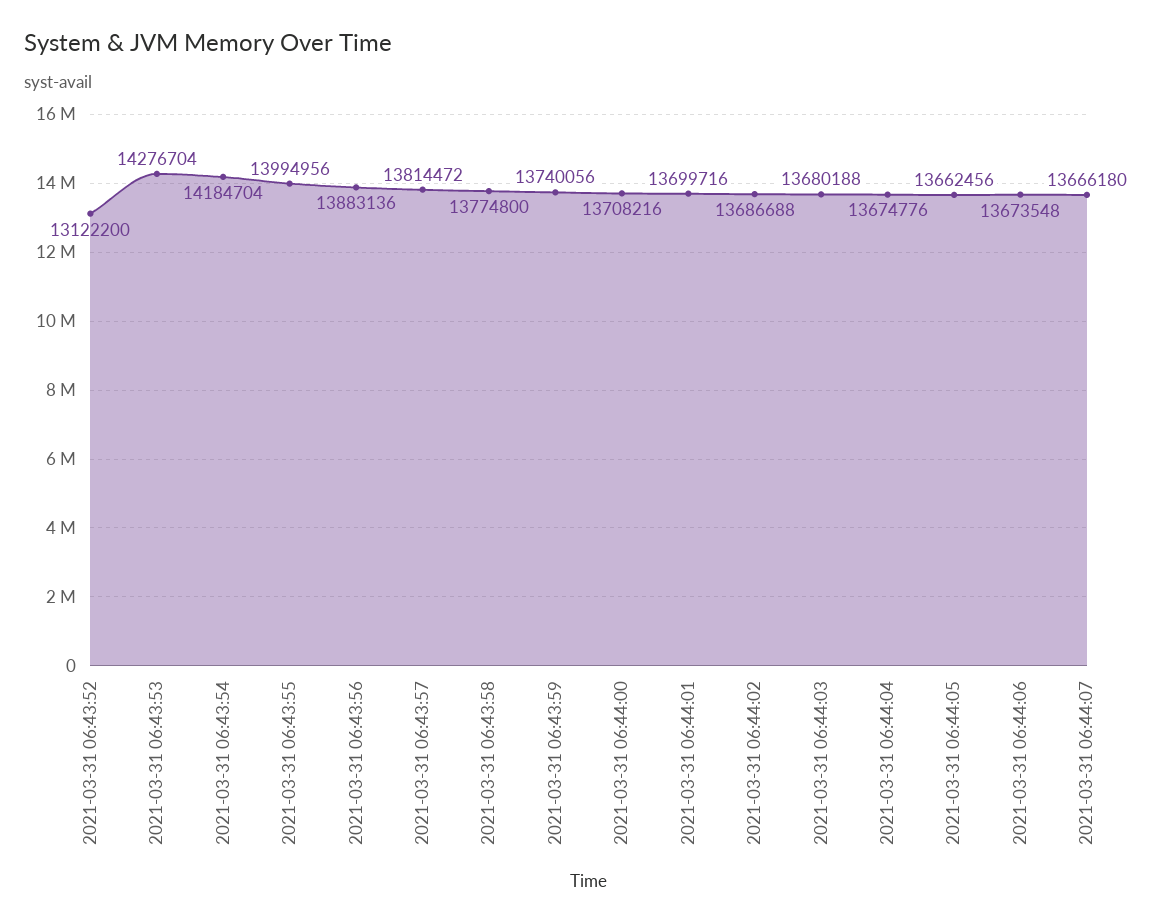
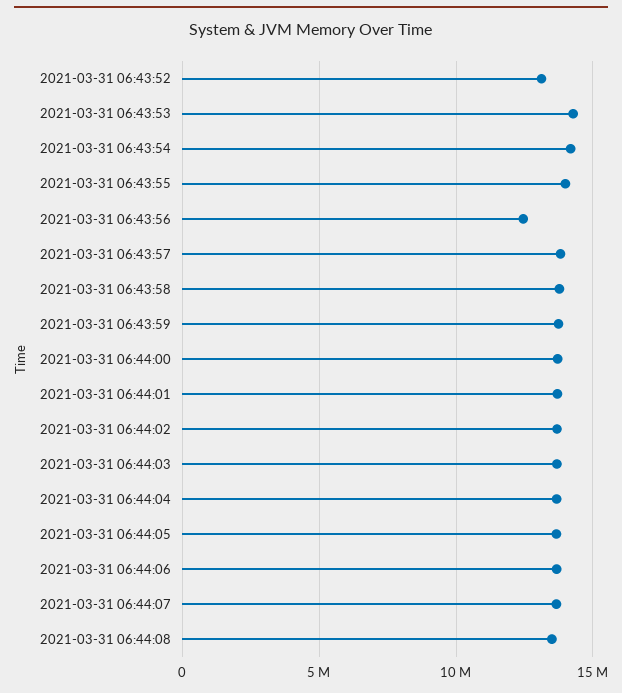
2021-03-31 06:43:56: 13883136 -> 12500000
2021-03-31 06:44:08: none -> 13500000

